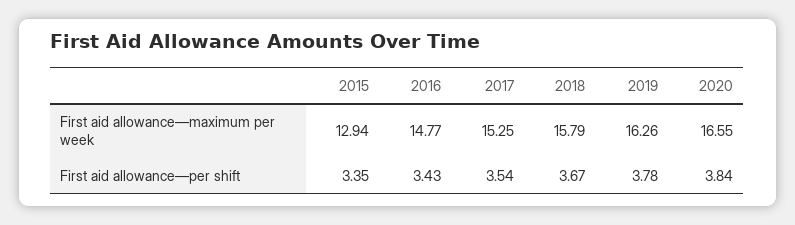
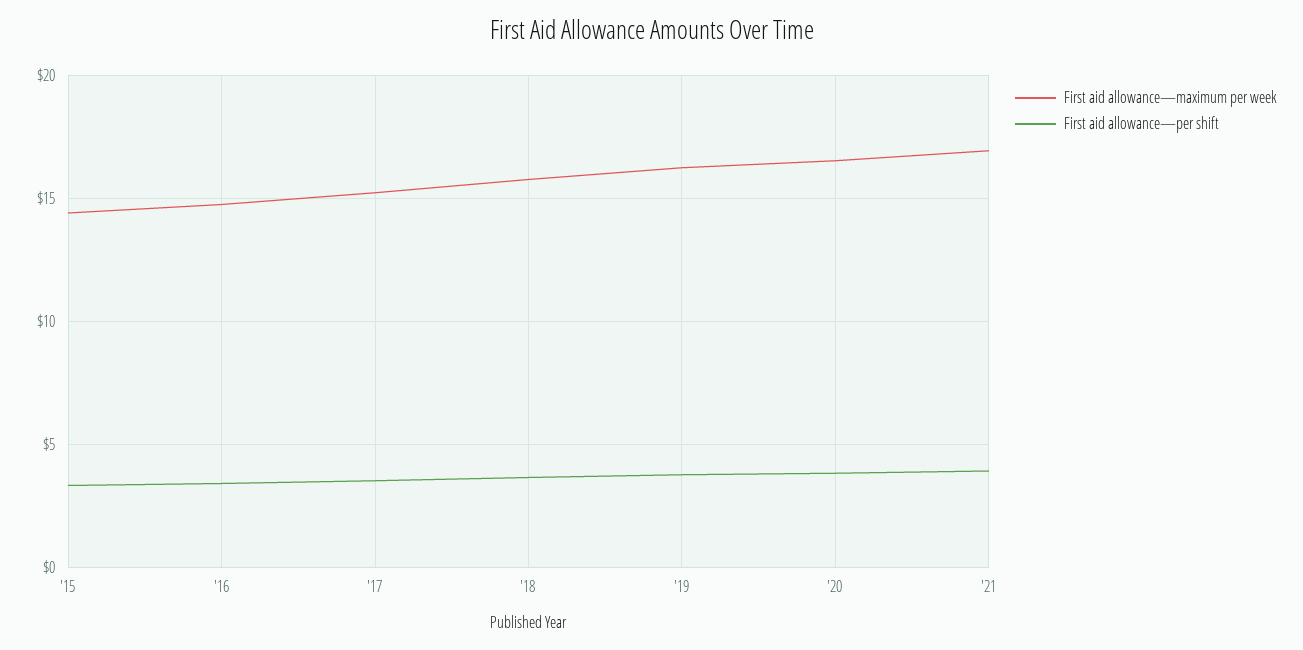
First aid allowance—maximum per week, 2015: 12.94 -> 14.5
First aid allowance—maximum per week, '21: none -> 17
First aid allowance—per shift, '21: none -> 4

